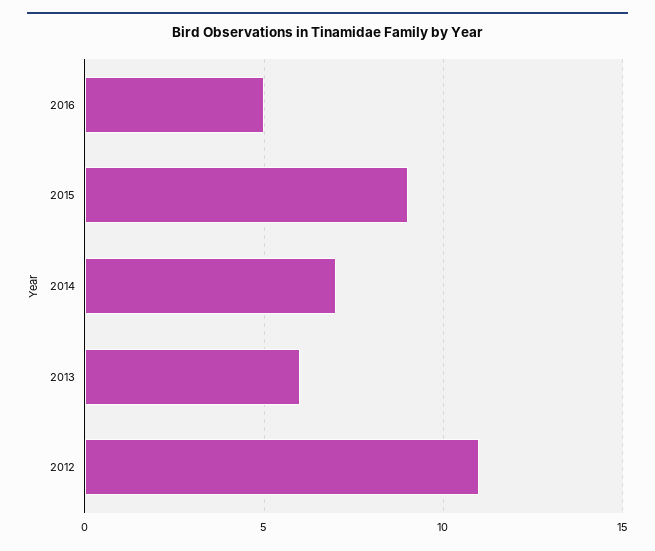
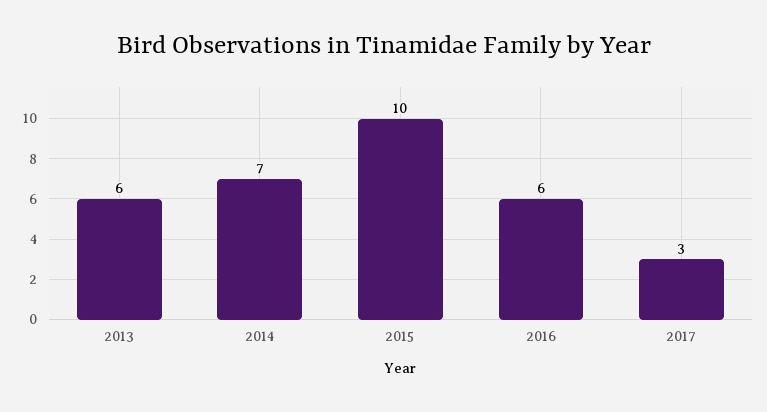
2016: 5 -> 6
2015: 9 -> 10
2012: 11 -> none
2017: none -> 3

